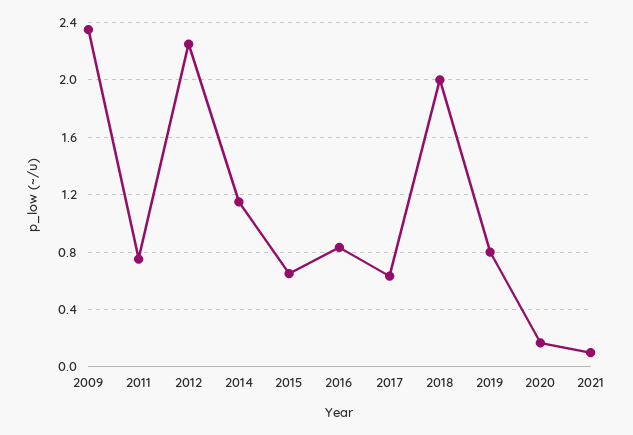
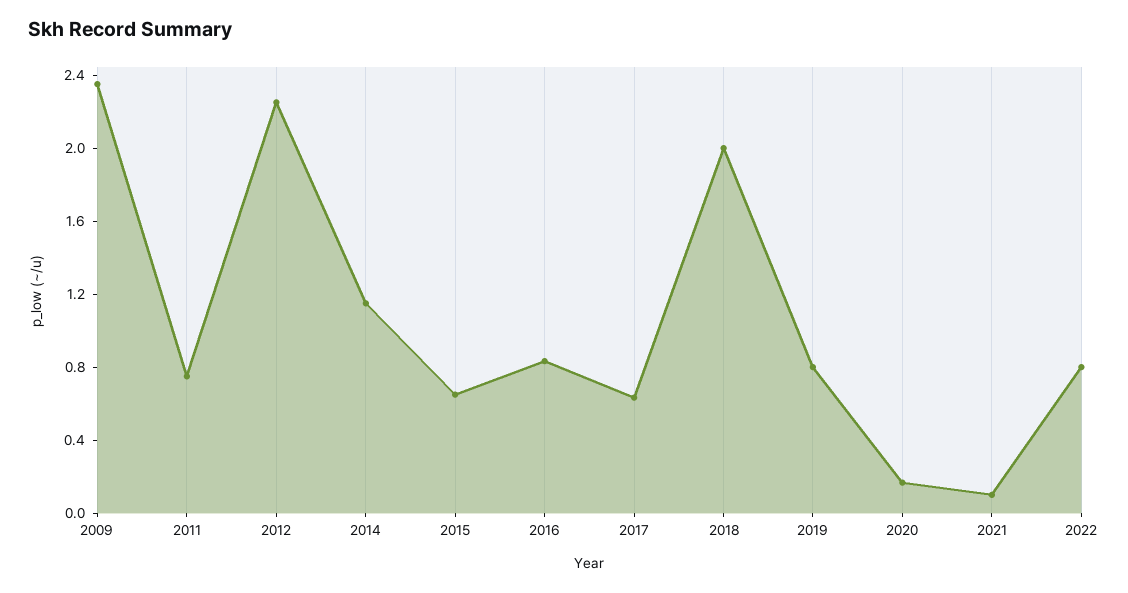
2022: none -> 0.8

